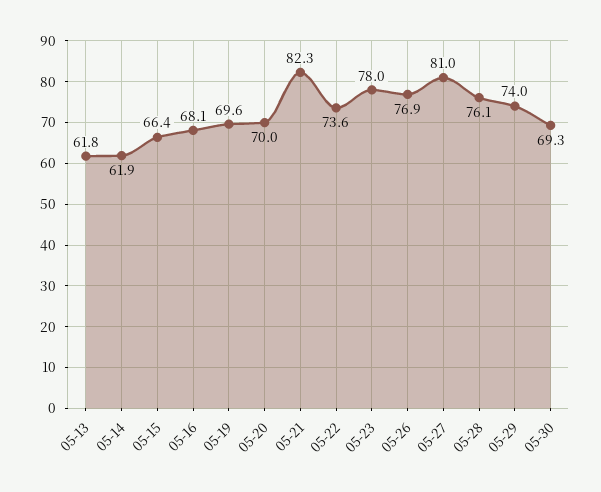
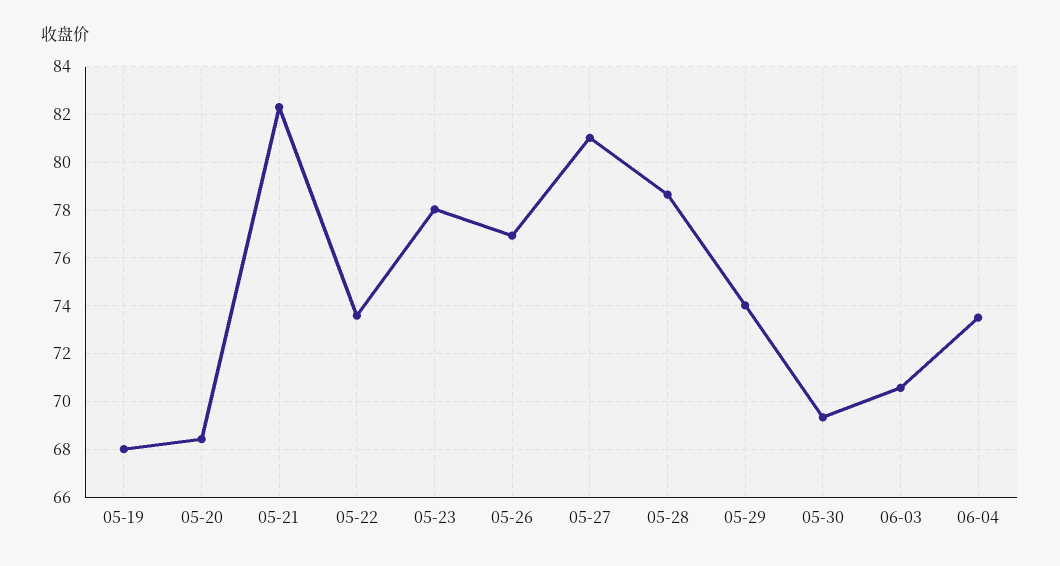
05-13: 61.8 -> none
05-14: 61.9 -> none
05-15: 66.4 -> none
05-16: 68.1 -> none
05-19: 69.6 -> 68
05-20: 70 -> 68.5
05-28: 76.1 -> 78.5
06-03: none -> 70.5
06-04: none -> 73.5

